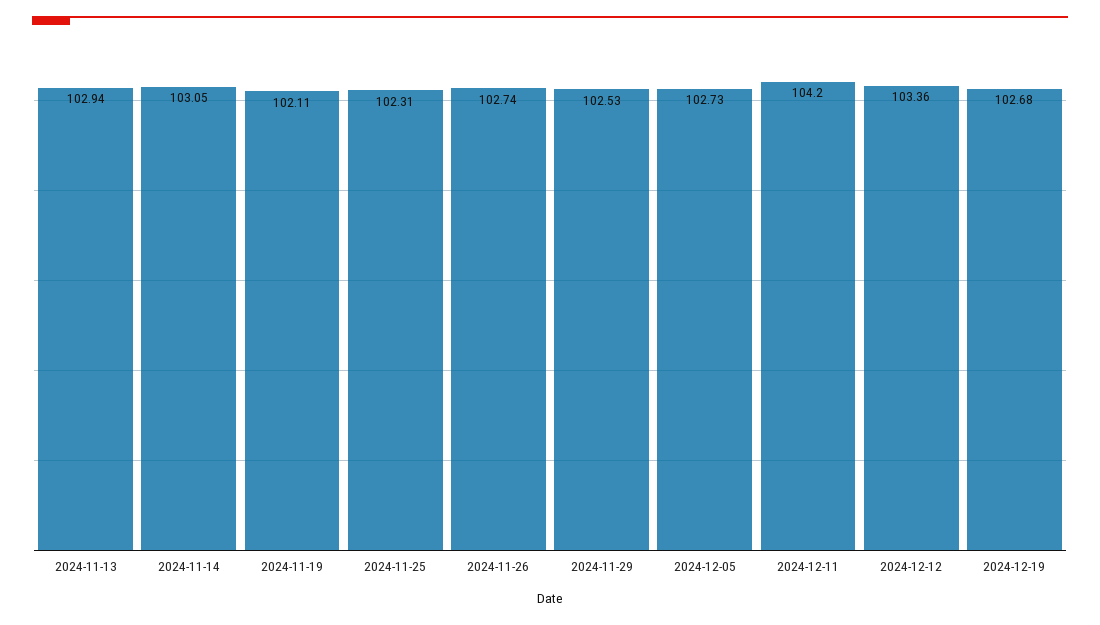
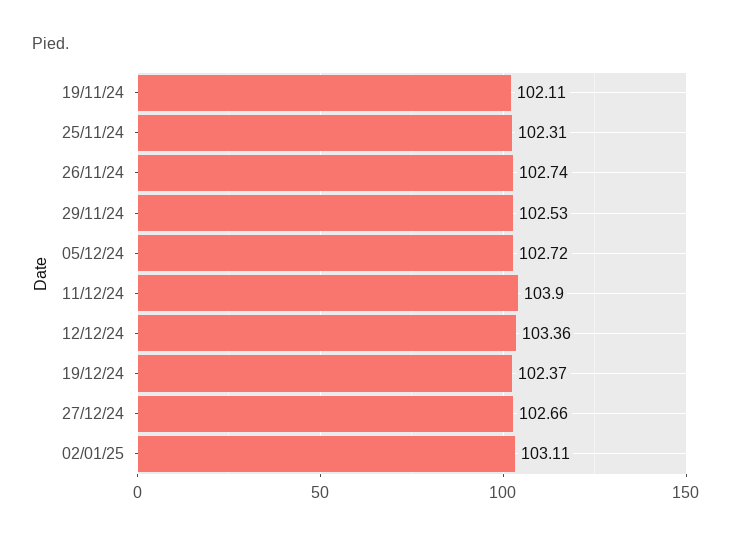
2024-11-13: 102.94 -> none
2024-11-14: 103.05 -> none
2024-12-05: 102.73 -> 102.72
2024-12-11: 104.2 -> 103.9
2024-12-19: 102.68 -> 102.37
27/12/24: none -> 102.66
02/01/25: none -> 103.11

